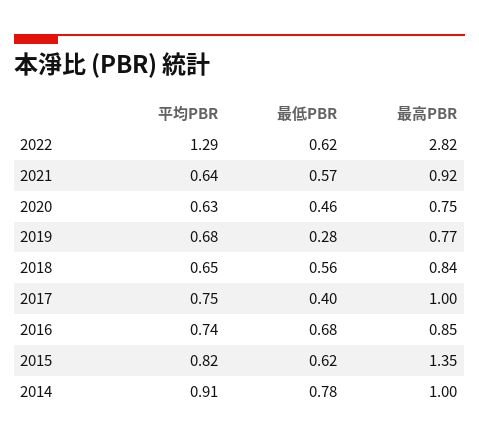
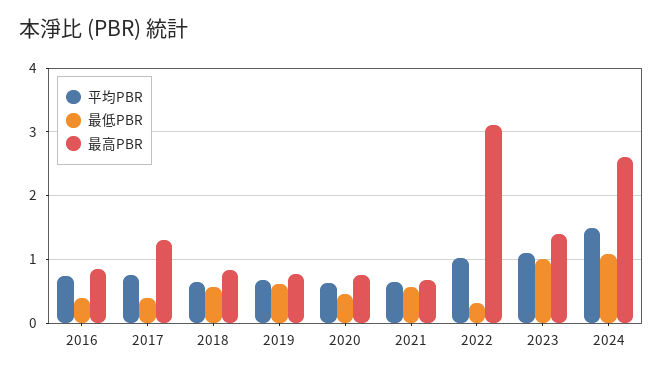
平均PBR, 2022: 1.29 -> 1
最低PBR, 2022: 0.62 -> 0.3
最高PBR, 2022: 2.82 -> 3.1
最高PBR, 2021: 0.92 -> 0.7
最低PBR, 2019: 0.28 -> 0.6
最高PBR, 2017: 1 -> 1.3
最低PBR, 2016: 0.68 -> 0.4
平均PBR, 2015: 0.82 -> none
最低PBR, 2015: 0.62 -> none
最高PBR, 2015: 1.35 -> none
平均PBR, 2014: 0.91 -> none
最低PBR, 2014: 0.78 -> none
最高PBR, 2014: 1 -> none
平均PBR, 2023: none -> 1.1
最低PBR, 2023: none -> 1
最高PBR, 2023: none -> 1.4
平均PBR, 2024: none -> 1.5
最低PBR, 2024: none -> 1.1
最高PBR, 2024: none -> 2.6

